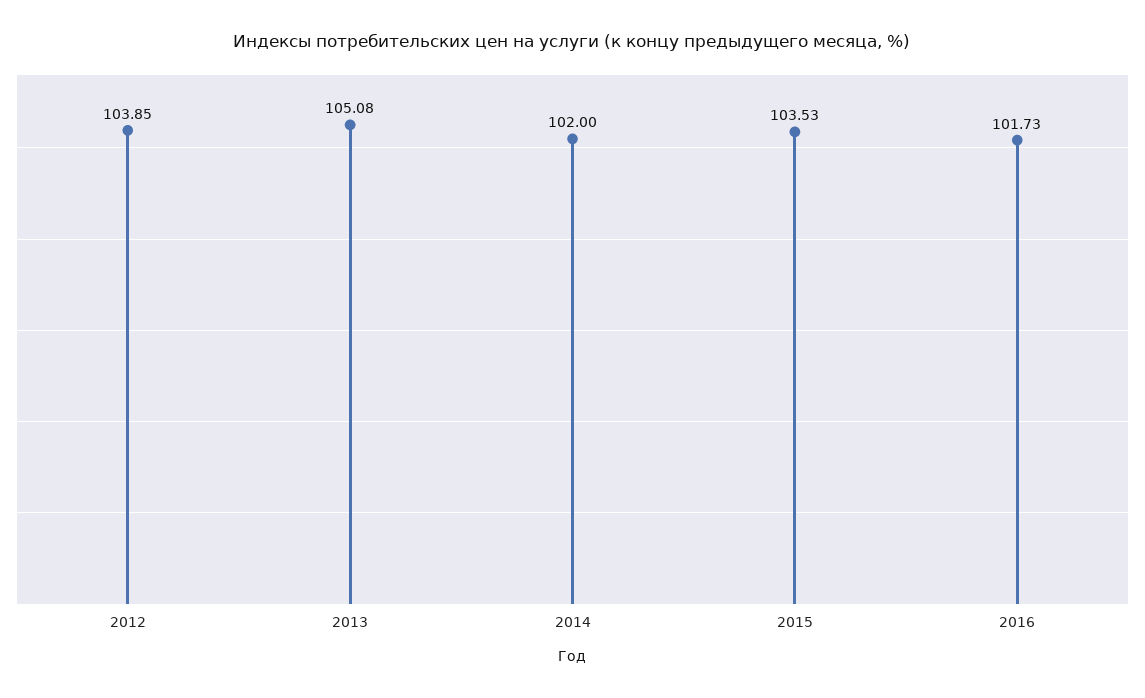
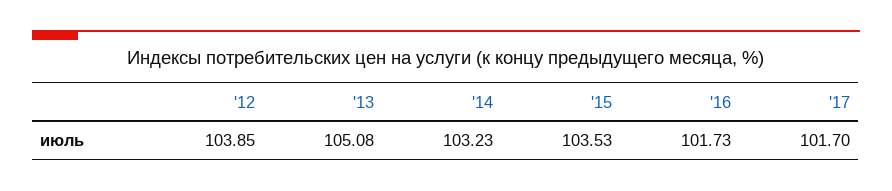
2014: 102 -> 103.23
'17: none -> 101.7

